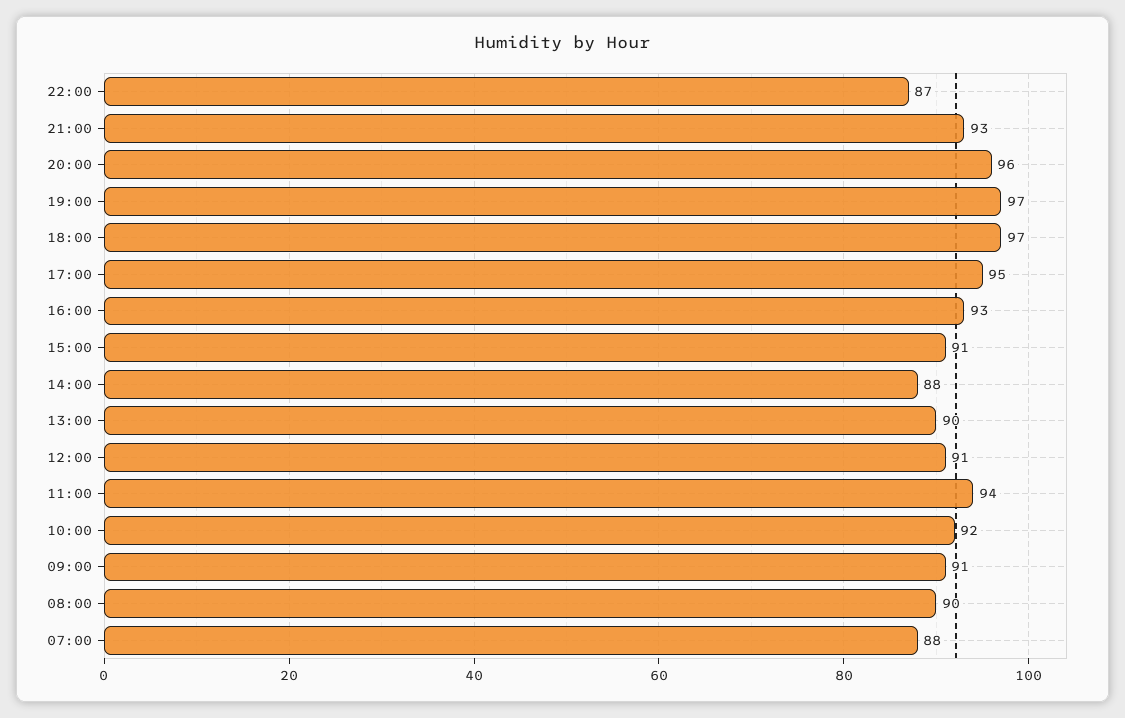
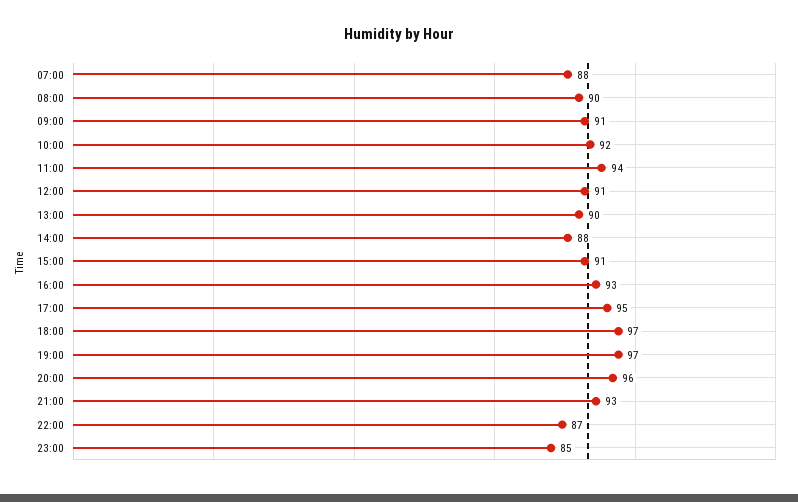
23:00: none -> 85

